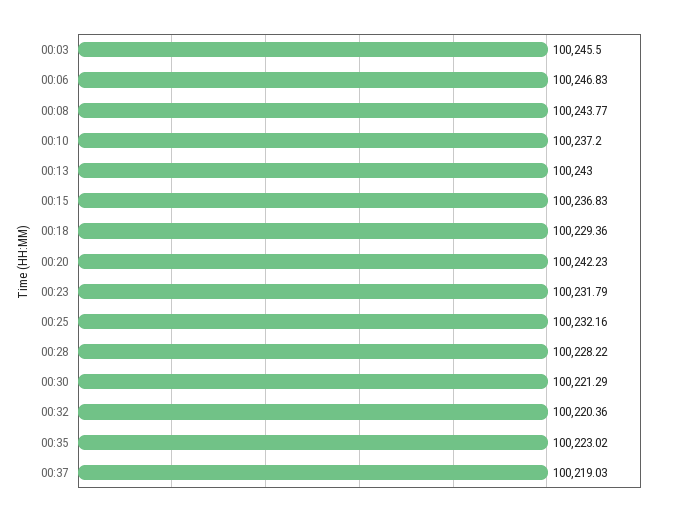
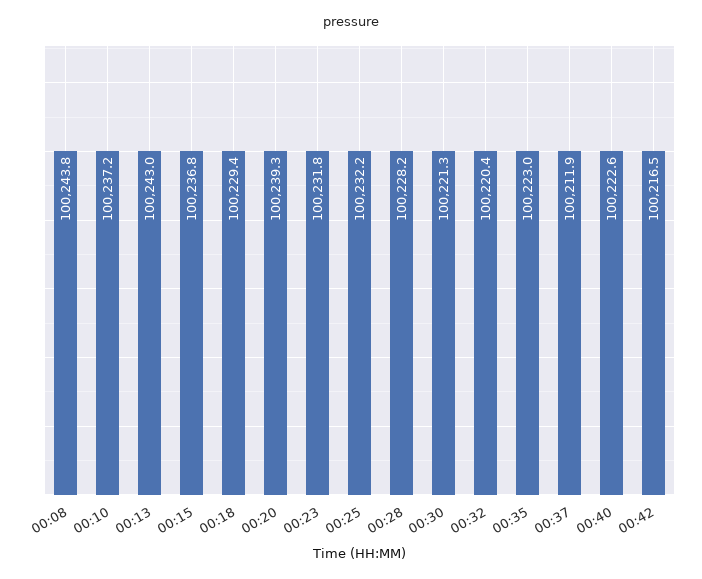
00:03: 100245.5 -> none
00:06: 100246.83 -> none
00:20: 100242.23 -> 100239.3
00:37: 100219.03 -> 100211.9
00:40: none -> 100222.6
00:42: none -> 100216.5

